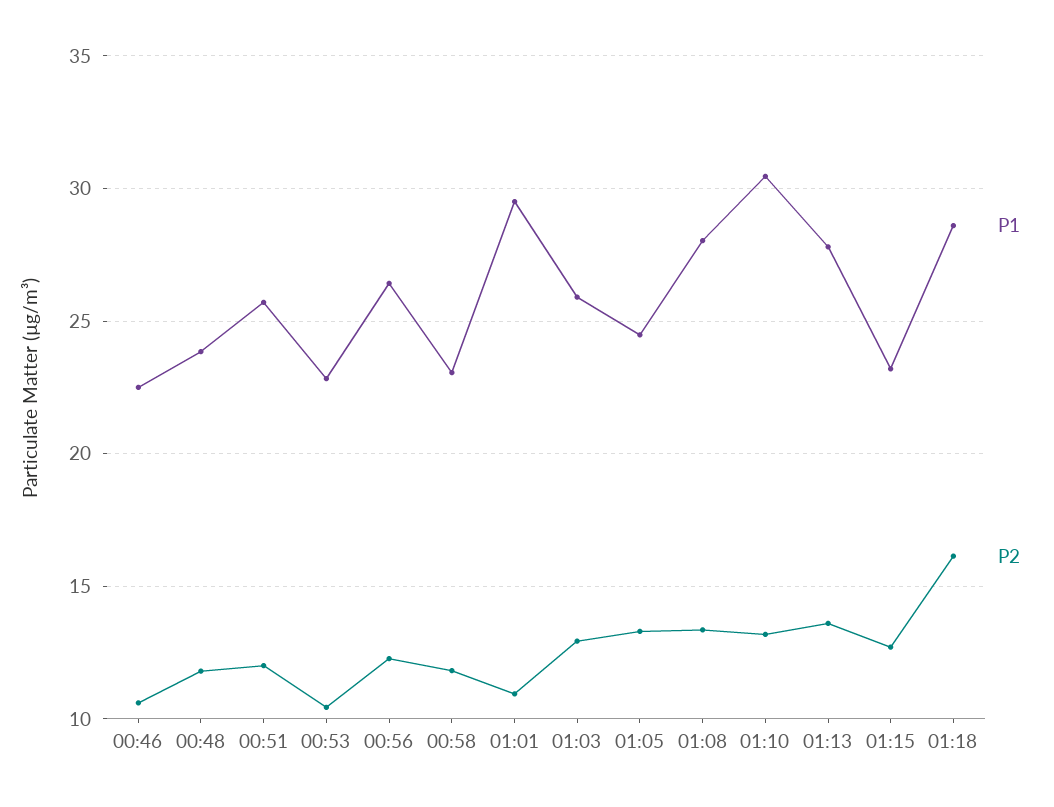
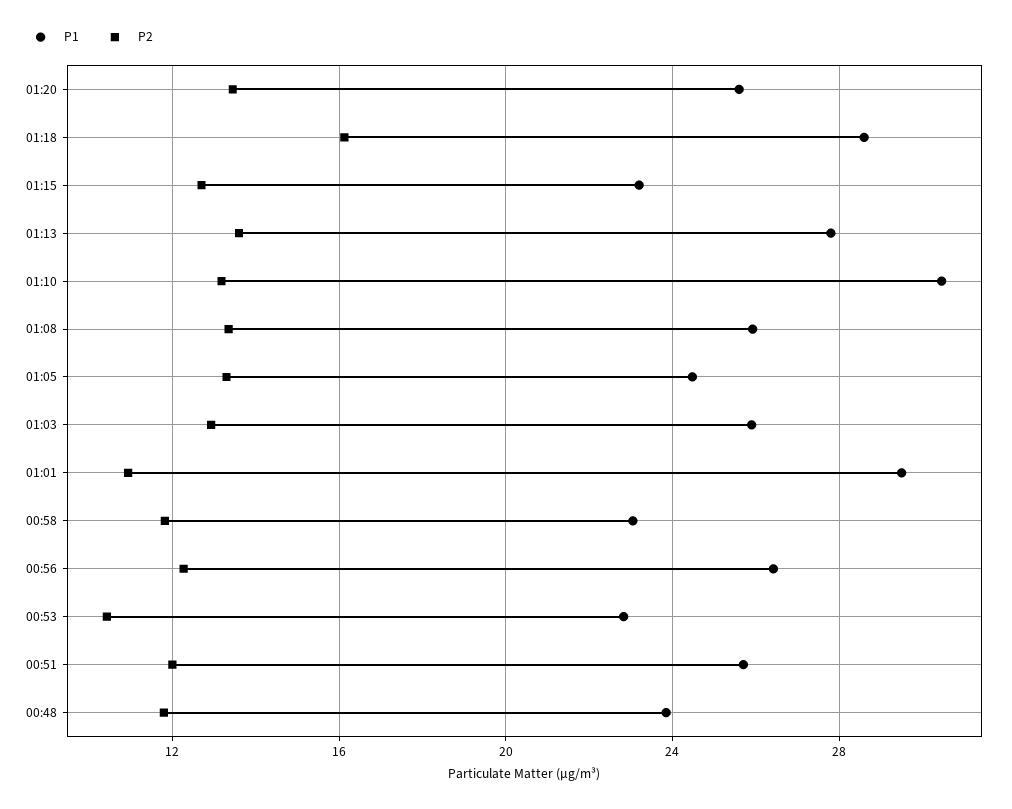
P1, 00:46: 22.5 -> none
P2, 00:46: 10.5 -> none
P1, 01:08: 28 -> 26
P1, 01:20: none -> 25.5
P2, 01:20: none -> 13.5

